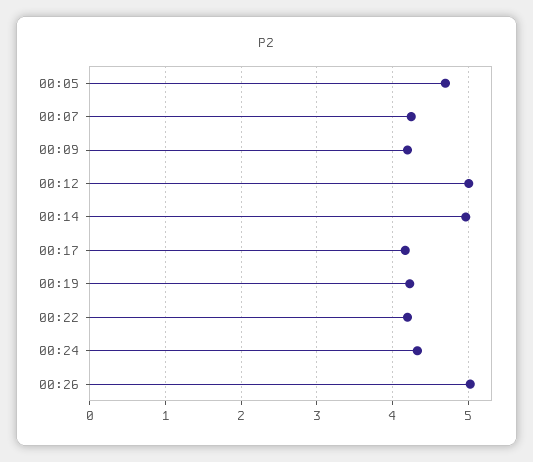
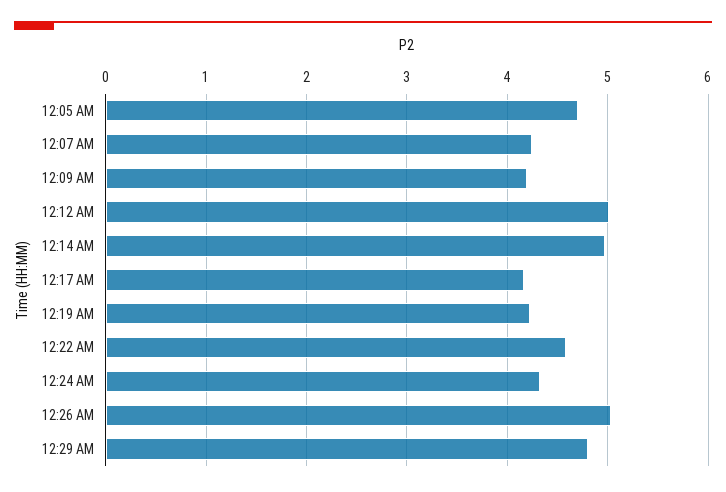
00:22: 4.2 -> 4.6
12:29 AM: none -> 4.8

